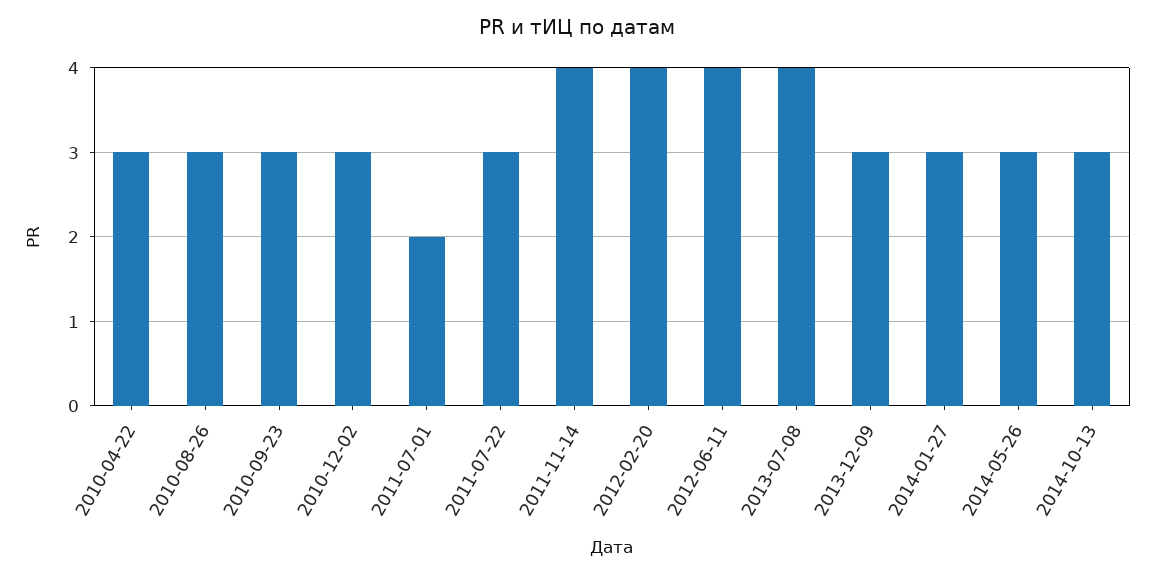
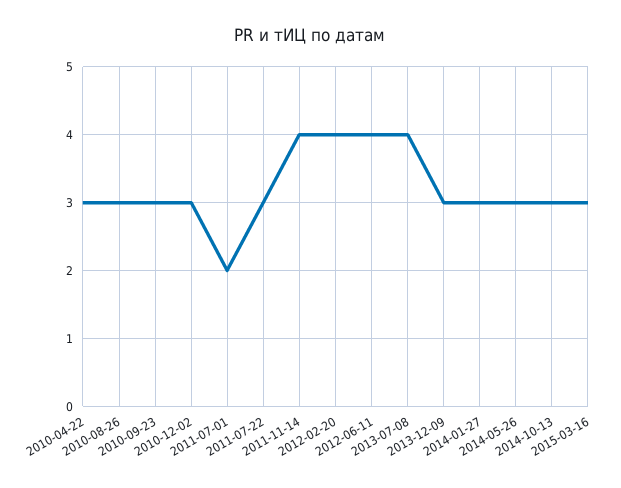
2015-03-16: none -> 3

